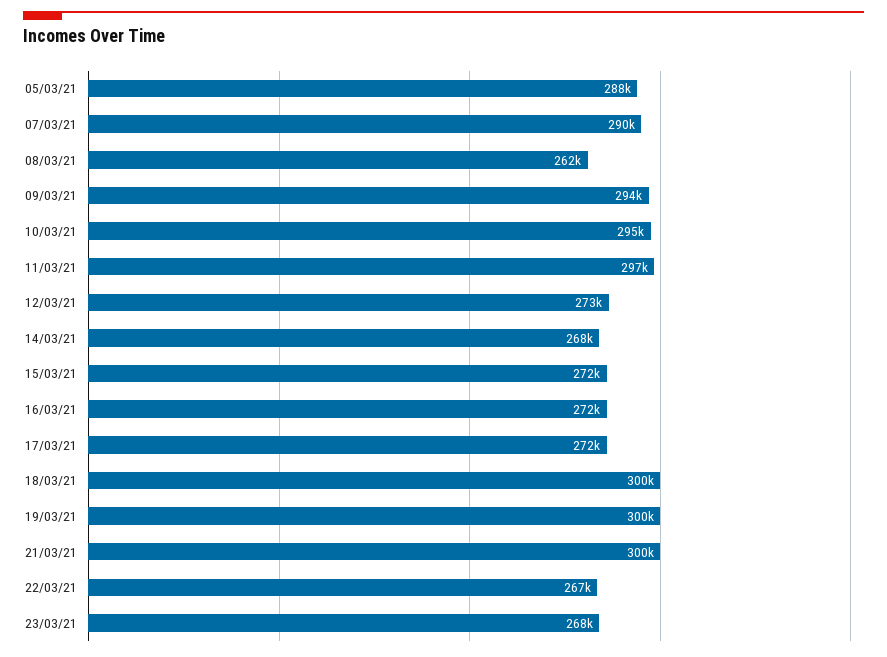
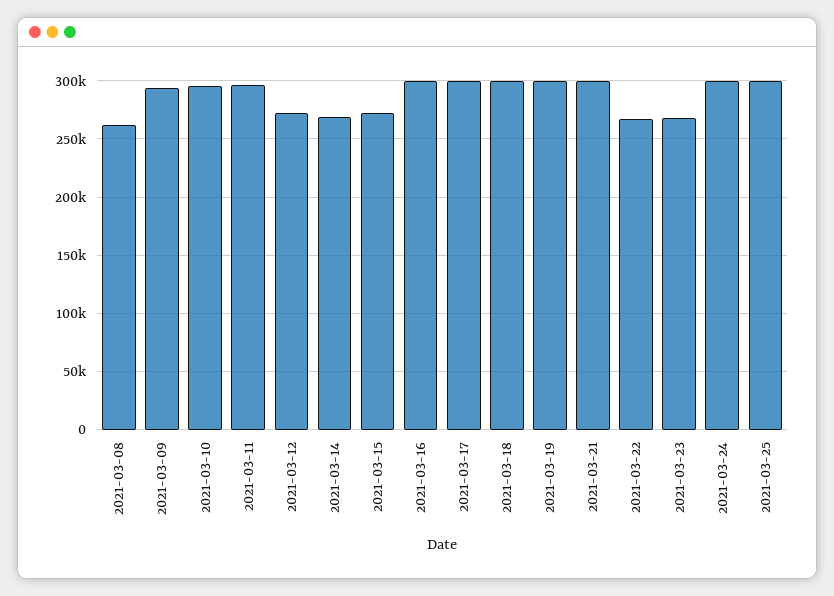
05/03/21: 288000 -> none
07/03/21: 290000 -> none
16/03/21: 272000 -> 300000
17/03/21: 272000 -> 300000
2021-03-24: none -> 300000
2021-03-25: none -> 300000

